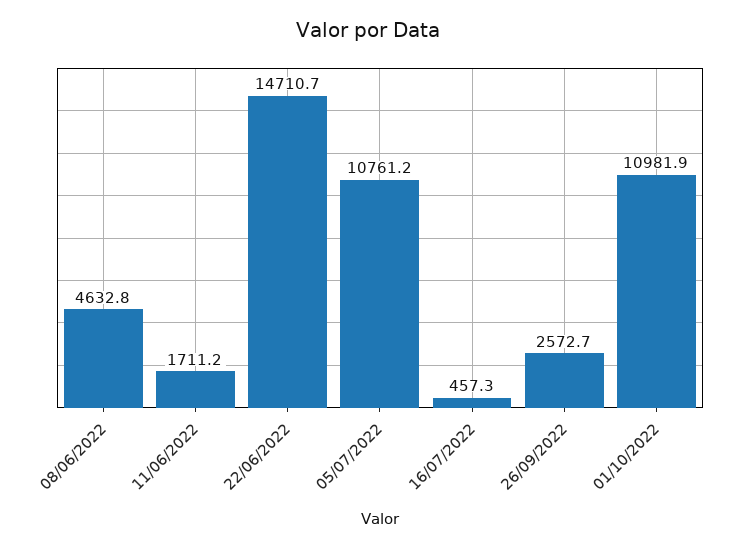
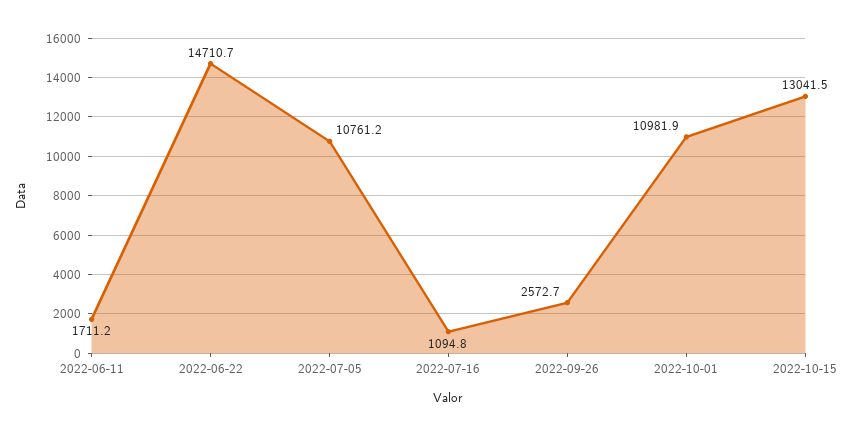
08/06/2022: 4632.8 -> none
16/07/2022: 457.3 -> 1094.8
2022-10-15: none -> 13041.5

